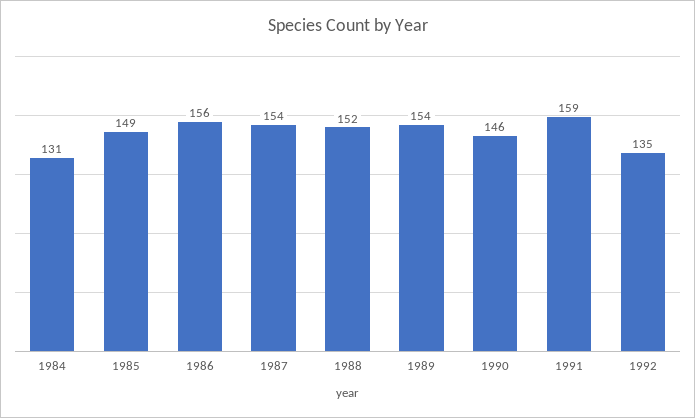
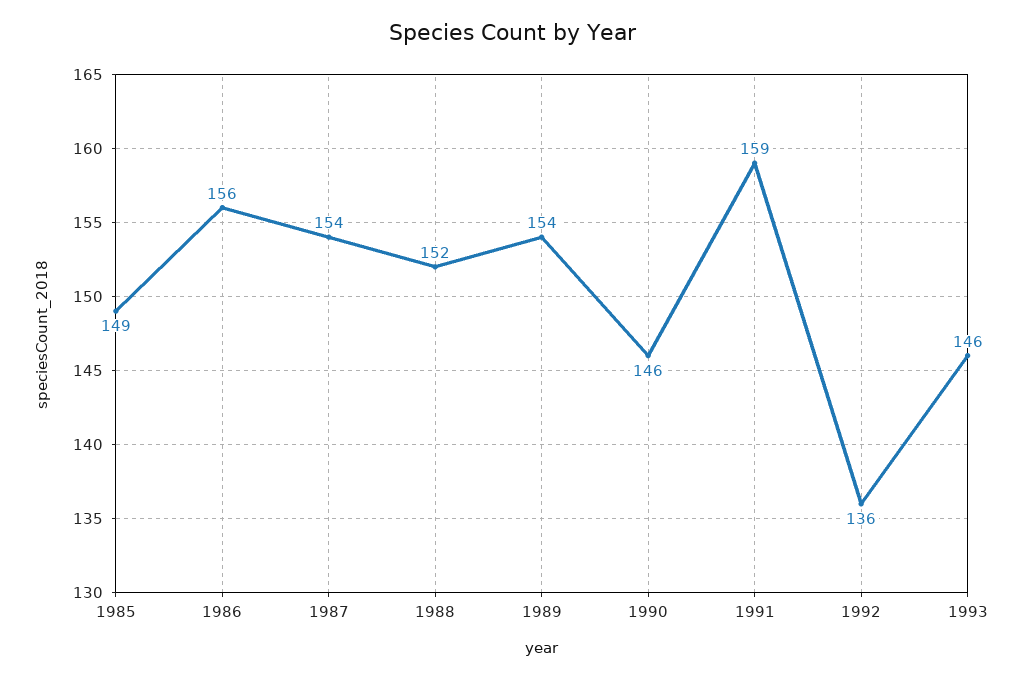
1984: 131 -> none
1992: 135 -> 136
1993: none -> 146

